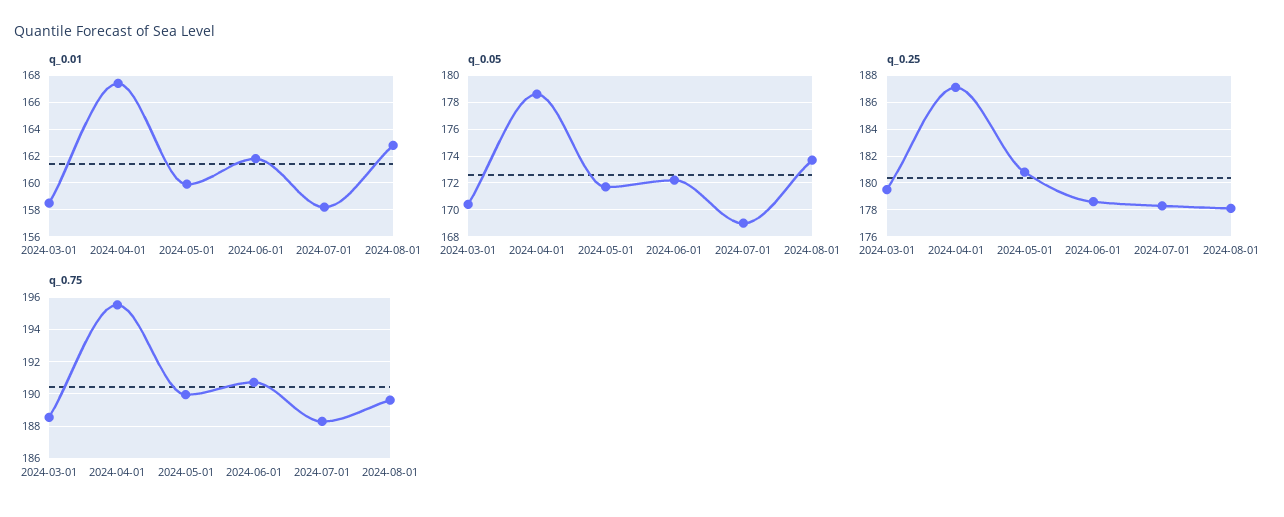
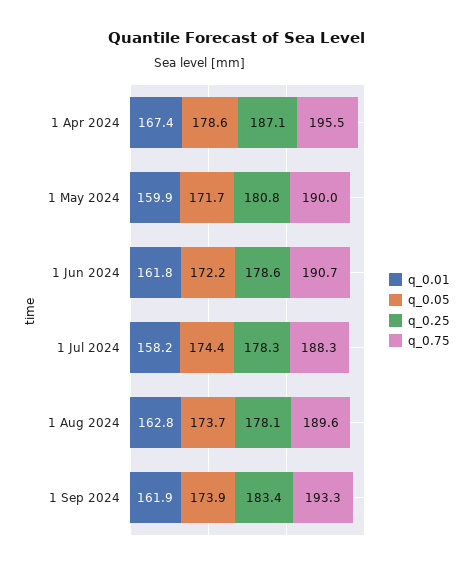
q_0.01, 2024-03-01: 158.5 -> none
q_0.05, 2024-03-01: 170.5 -> none
q_0.05, 2024-07-01: 169 -> 174.4
q_0.25, 2024-03-01: 179.5 -> none
q_0.75, 2024-03-01: 188.5 -> none
q_0.01, 1 Sep 2024: none -> 161.9
q_0.05, 1 Sep 2024: none -> 173.9
q_0.25, 1 Sep 2024: none -> 183.4
q_0.75, 1 Sep 2024: none -> 193.3

